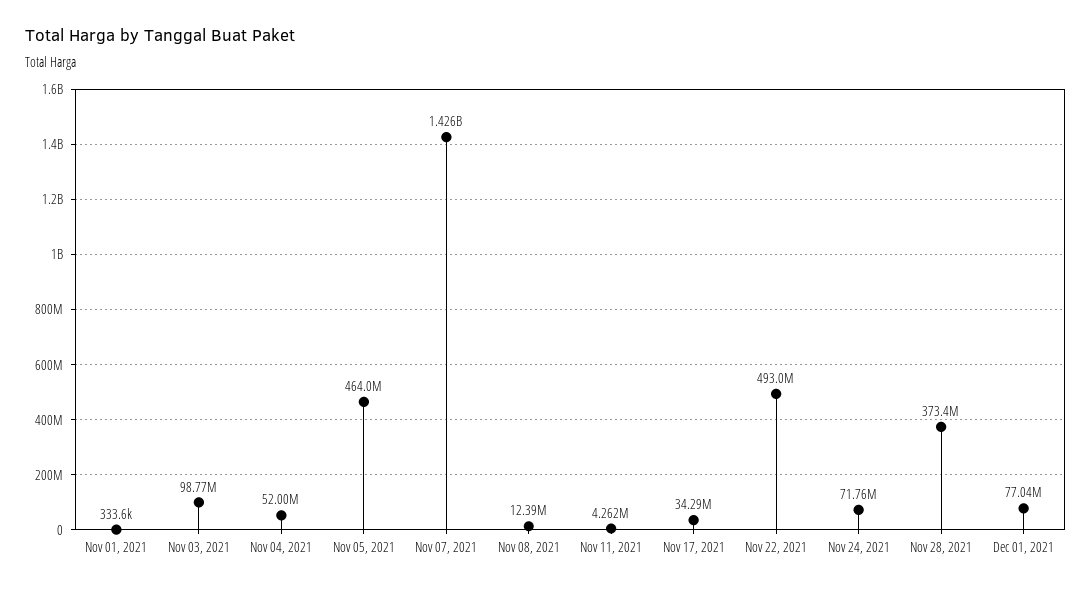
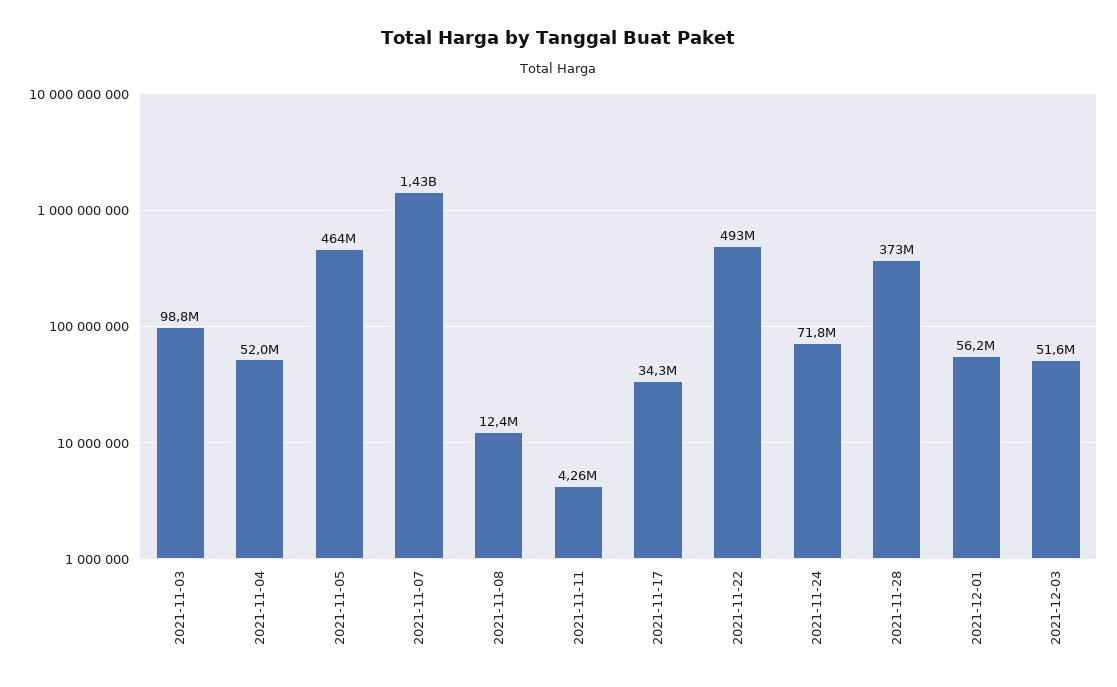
Nov 01, 2021: 333600 -> none
Dec 01, 2021: 77040000 -> 56200000
2021-12-03: none -> 51600000

